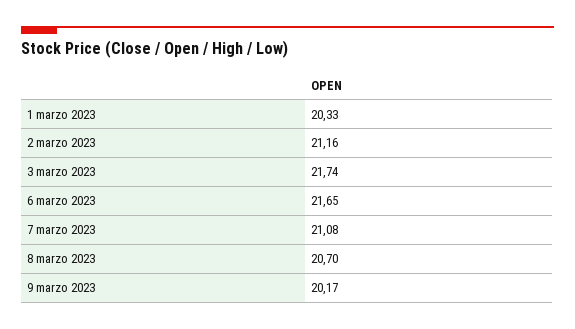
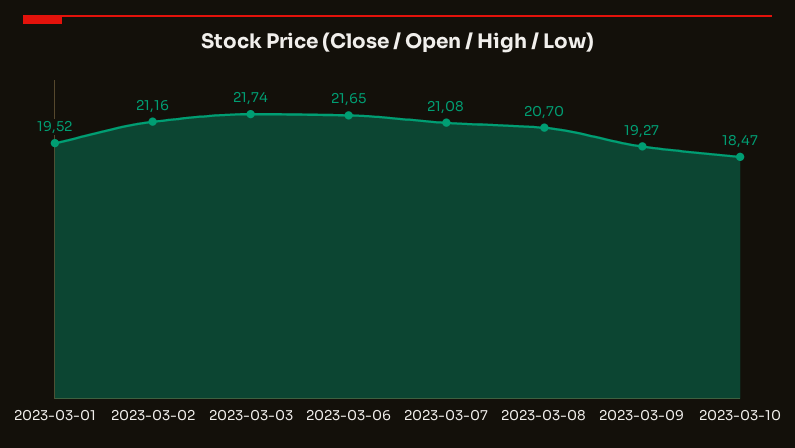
1 marzo 2023: 20.33 -> 19.52
9 marzo 2023: 20.17 -> 19.27
2023-03-10: none -> 18.47

